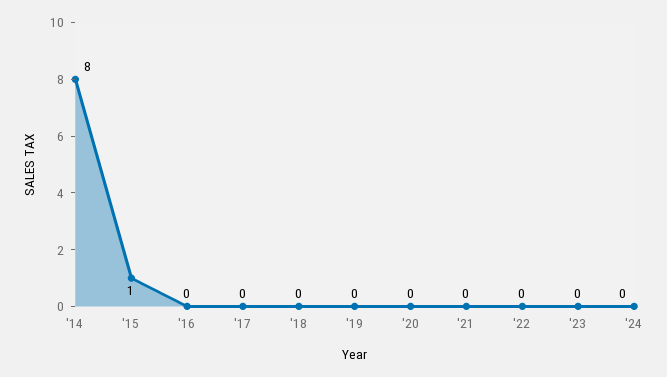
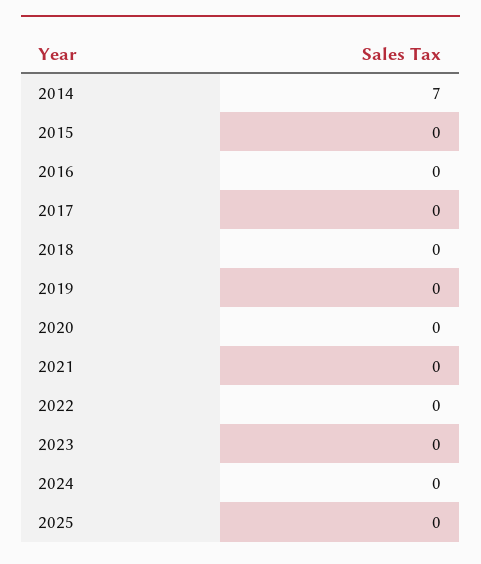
'14: 8 -> 7
'15: 1 -> 0
2025: none -> 0

